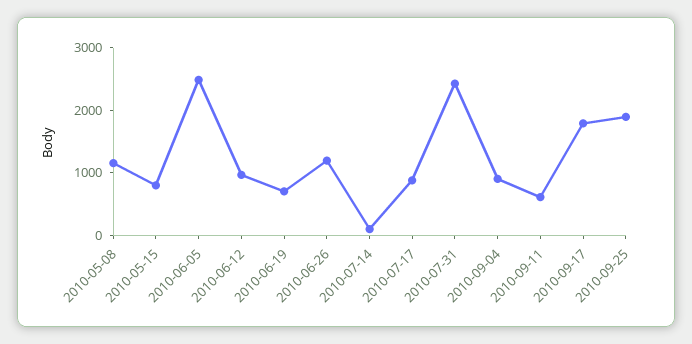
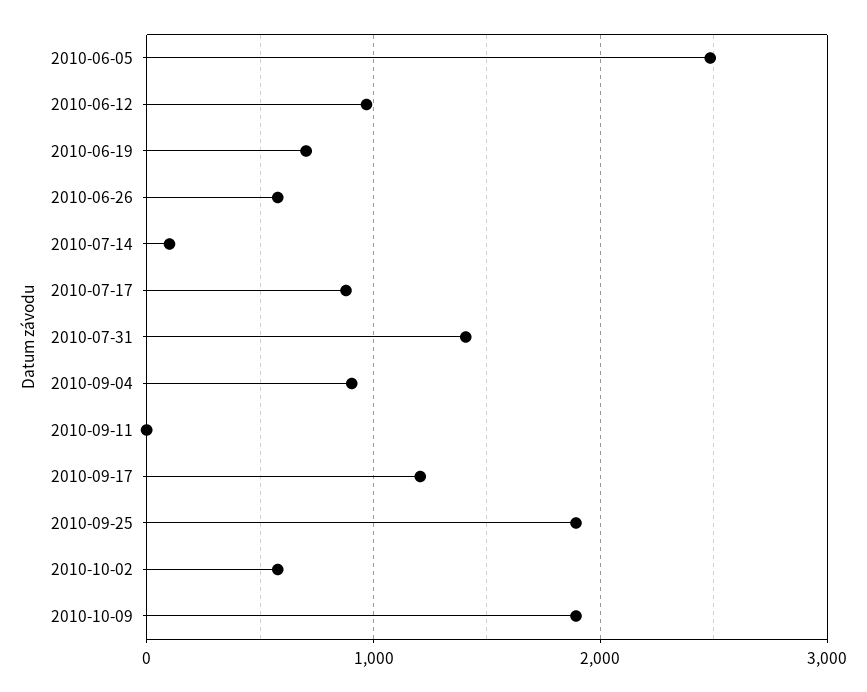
2010-05-08: 1200 -> none
2010-05-15: 800 -> none
2010-06-26: 1200 -> 600
2010-07-31: 2400 -> 1400
2010-09-11: 600 -> 0
2010-09-17: 1800 -> 1200
2010-10-02: none -> 600
2010-10-09: none -> 1900

